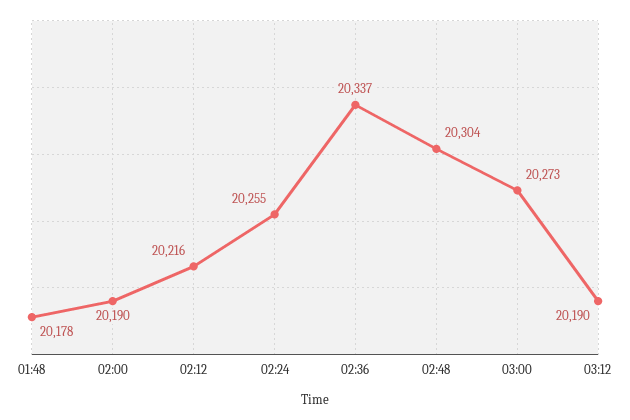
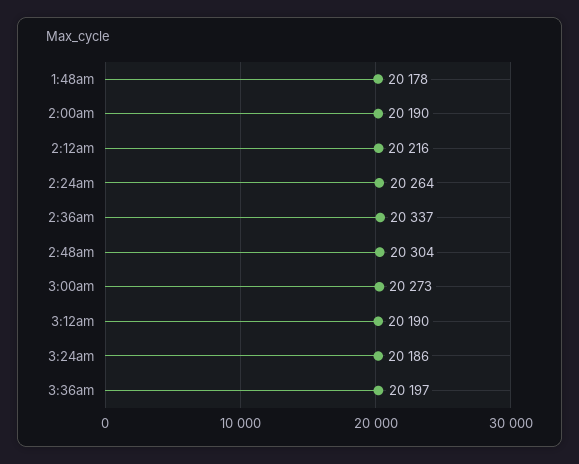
02:24: 20255 -> 20264
3:24am: none -> 20186
3:36am: none -> 20197

